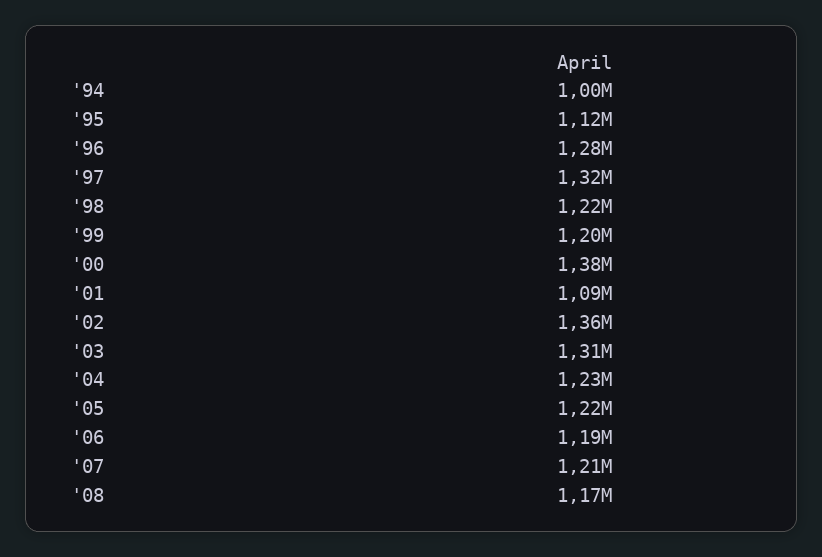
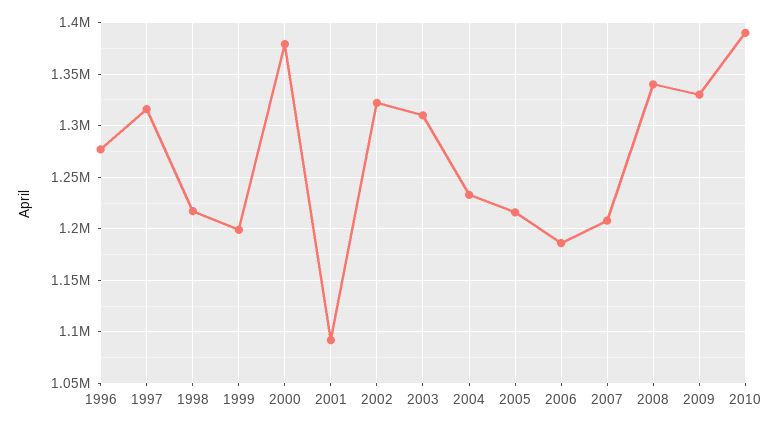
'94: 1000000 -> none
'95: 1120000 -> none
'02: 1360000 -> 1320000
'08: 1170000 -> 1340000
2009: none -> 1330000
2010: none -> 1390000

